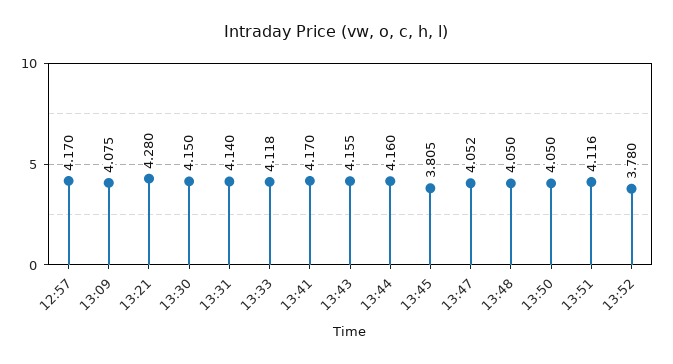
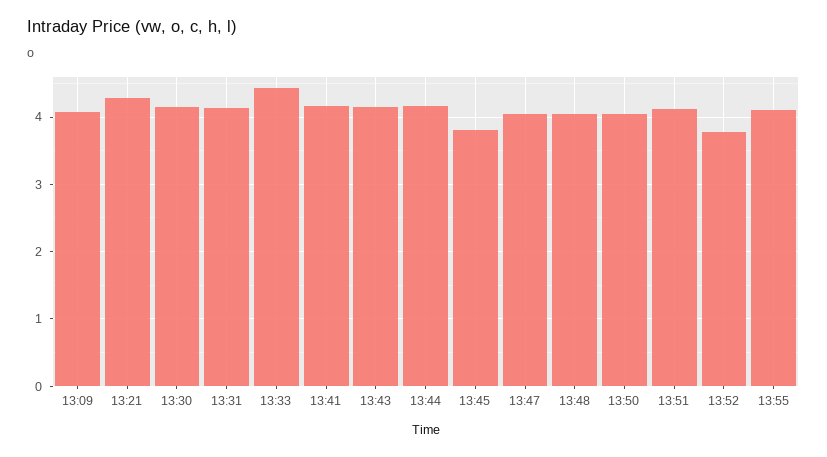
12:57: 4.17 -> none
13:33: 4.118 -> 4.4
13:55: none -> 4.1

